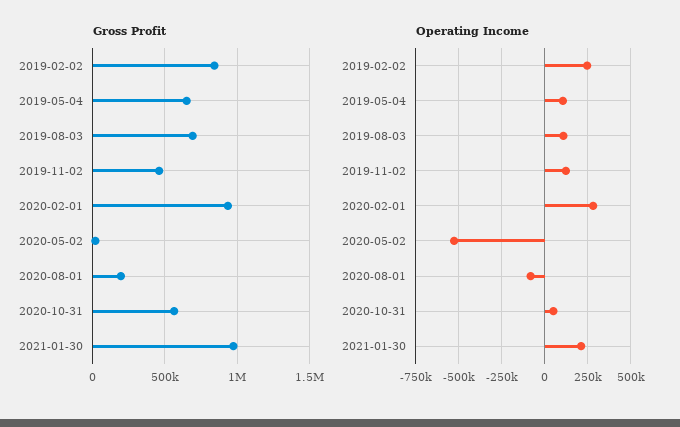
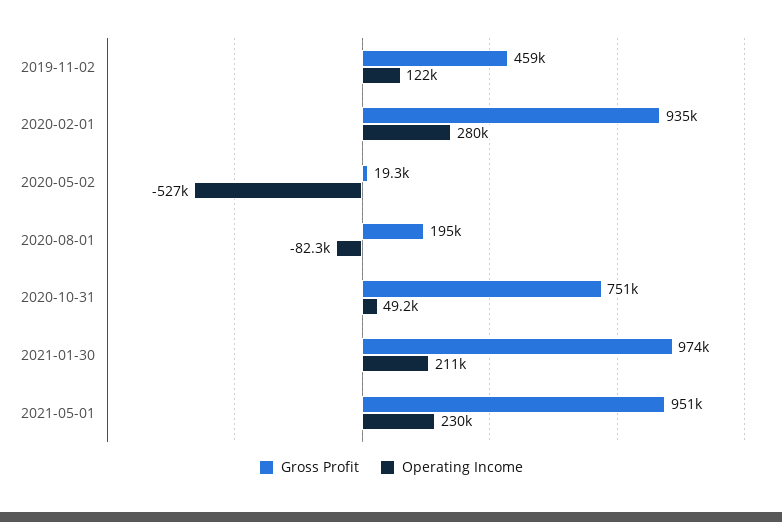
Gross Profit, 2019-02-02: 850000 -> none
Gross Profit, 2019-05-04: 650000 -> none
Gross Profit, 2019-08-03: 700000 -> none
Gross Profit, 2020-10-31: 550000 -> 751000
Operating Income, 2019-02-02: 250000 -> none
Operating Income, 2019-05-04: 100000 -> none
Operating Income, 2019-08-03: 100000 -> none
Gross Profit, 2021-05-01: none -> 951000
Operating Income, 2021-05-01: none -> 230000

